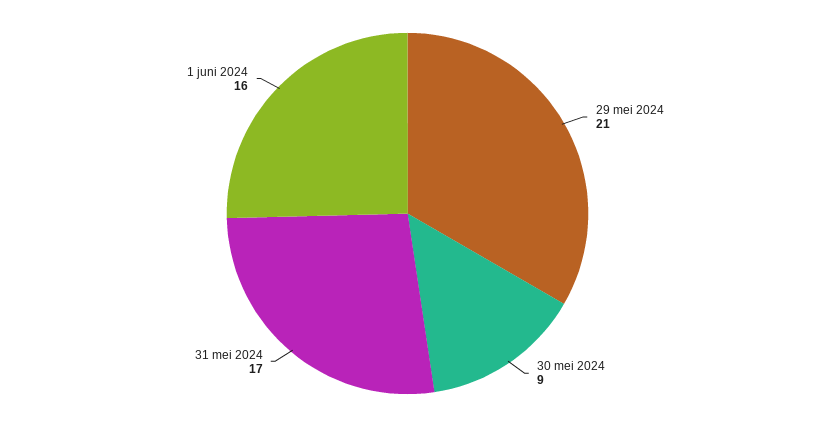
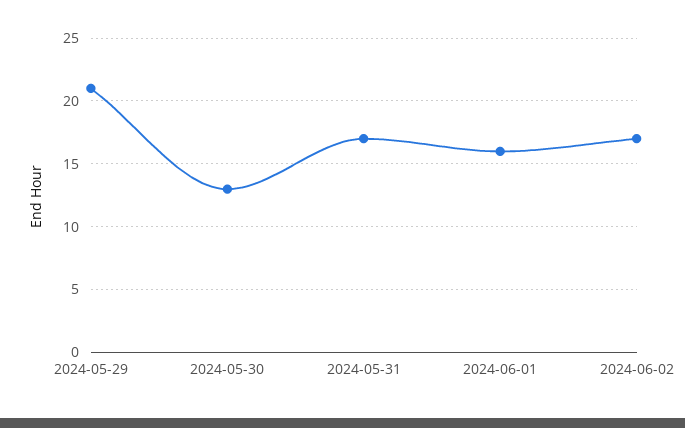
30 mei 2024: 9 -> 13
2024-06-02: none -> 17

